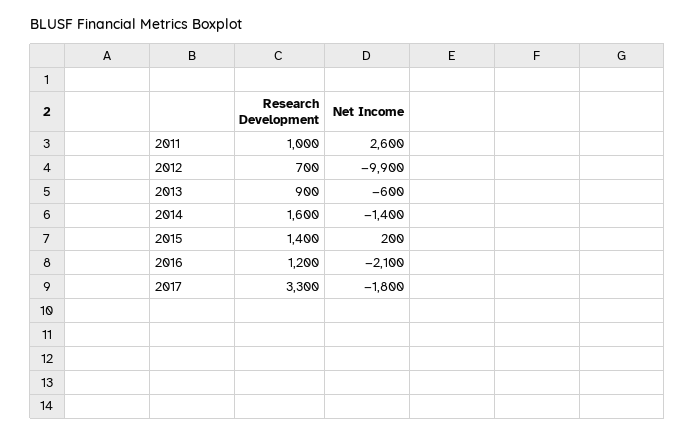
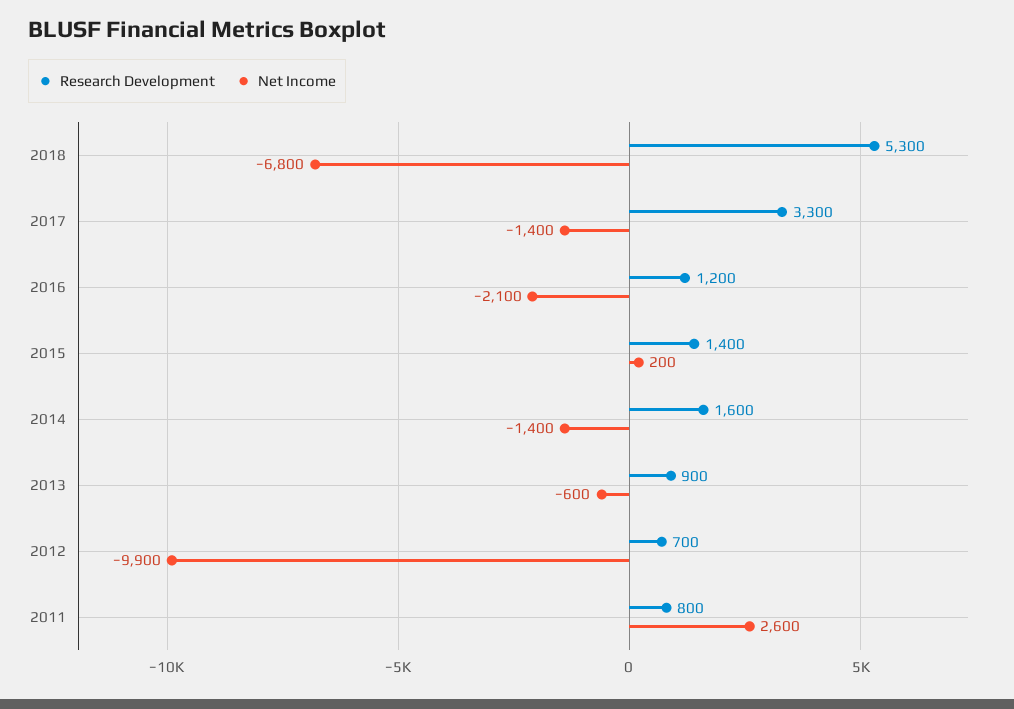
Research Development, 2011: 1000 -> 800
Net Income, 2017: -1800 -> -1400
Research Development, 2018: none -> 5300
Net Income, 2018: none -> -6800

